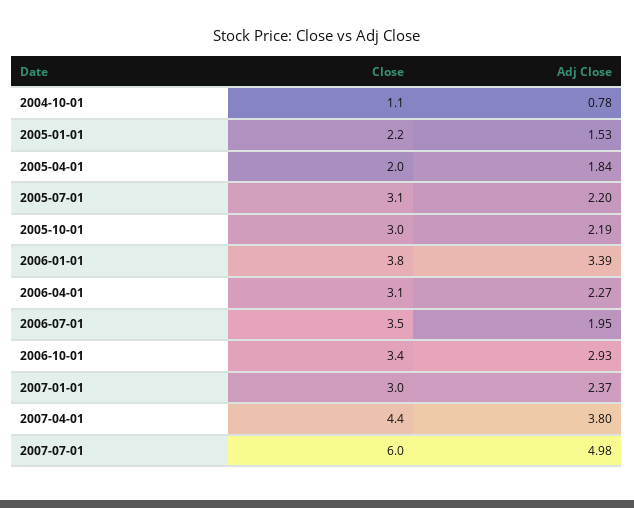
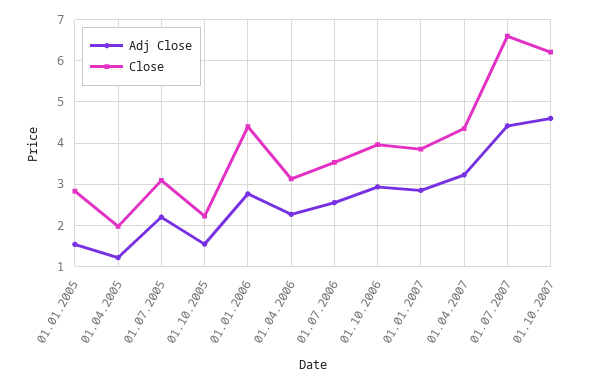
Close, 2004-10-01: 1.1 -> none
Adj Close, 2004-10-01: 0.78 -> none
Close, 2005-01-01: 2.2 -> 2.8
Adj Close, 2005-04-01: 1.84 -> 1.2
Close, 2005-10-01: 3 -> 2.2
Adj Close, 2005-10-01: 2.19 -> 1.6
Close, 2006-01-01: 3.8 -> 4.4
Adj Close, 2006-01-01: 3.39 -> 2.8
Adj Close, 2006-07-01: 1.95 -> 2.6
Close, 2006-10-01: 3.4 -> 4
Close, 2007-01-01: 3 -> 3.8
Adj Close, 2007-01-01: 2.37 -> 2.8
Adj Close, 2007-04-01: 3.8 -> 3.2
Close, 2007-07-01: 6 -> 6.6
Adj Close, 2007-07-01: 4.98 -> 4.4
Adj Close, 01.10.2007: none -> 4.6
Close, 01.10.2007: none -> 6.2

